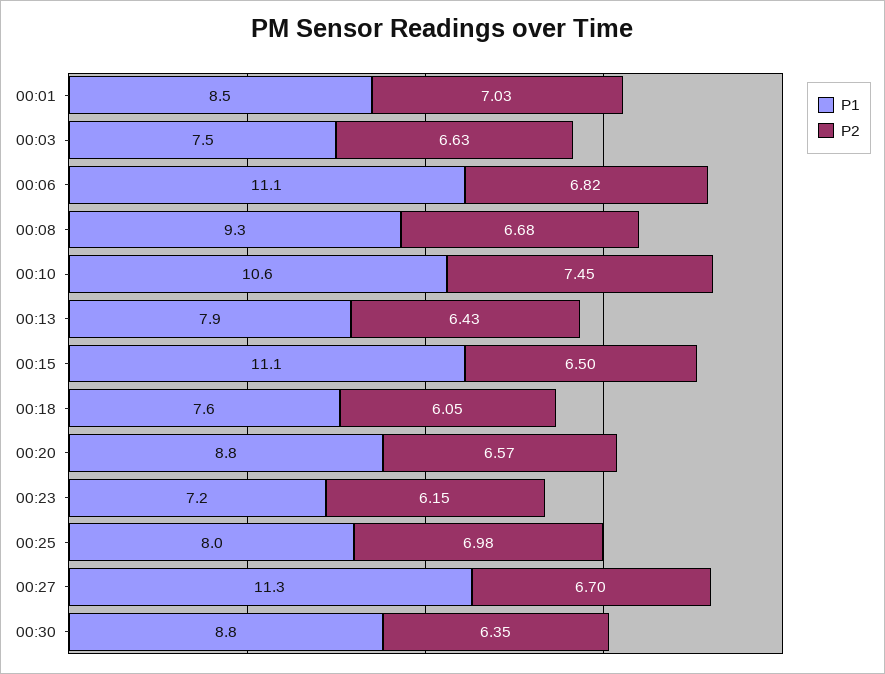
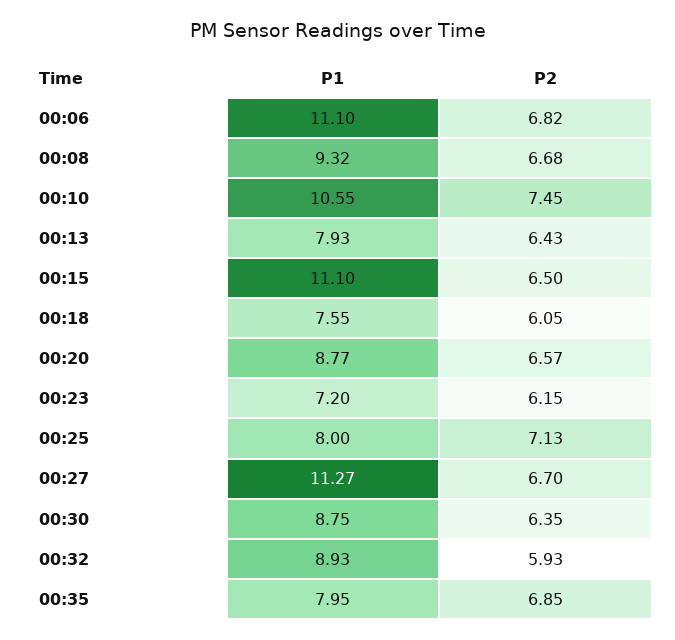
P1, 00:01: 8.5 -> none
P2, 00:01: 7.03 -> none
P1, 00:03: 7.5 -> none
P2, 00:03: 6.63 -> none
P2, 00:25: 6.98 -> 7.13
P1, 00:32: none -> 8.93
P2, 00:32: none -> 5.93
P1, 00:35: none -> 7.95
P2, 00:35: none -> 6.85

